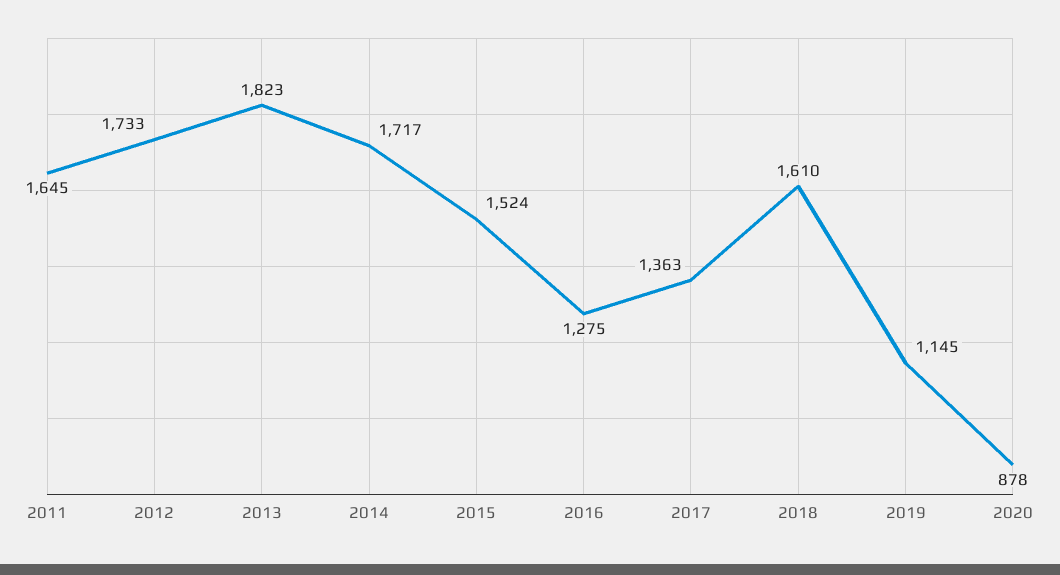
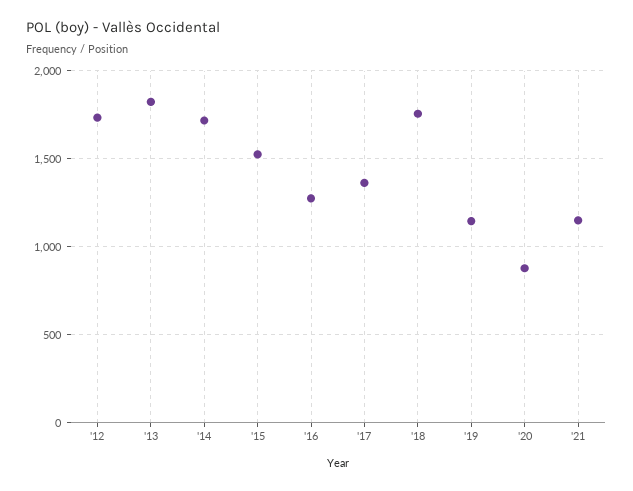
2011: 1645 -> none
2018: 1610 -> 1750
'21: none -> 1150

